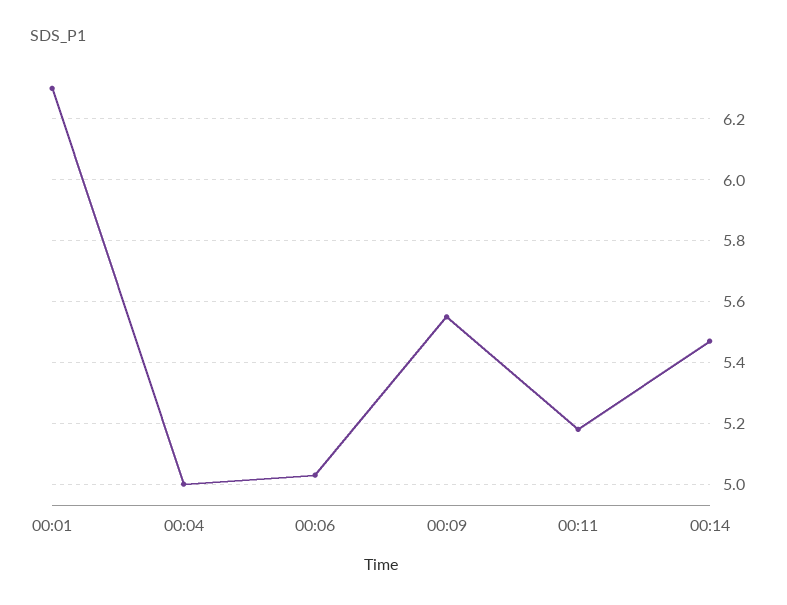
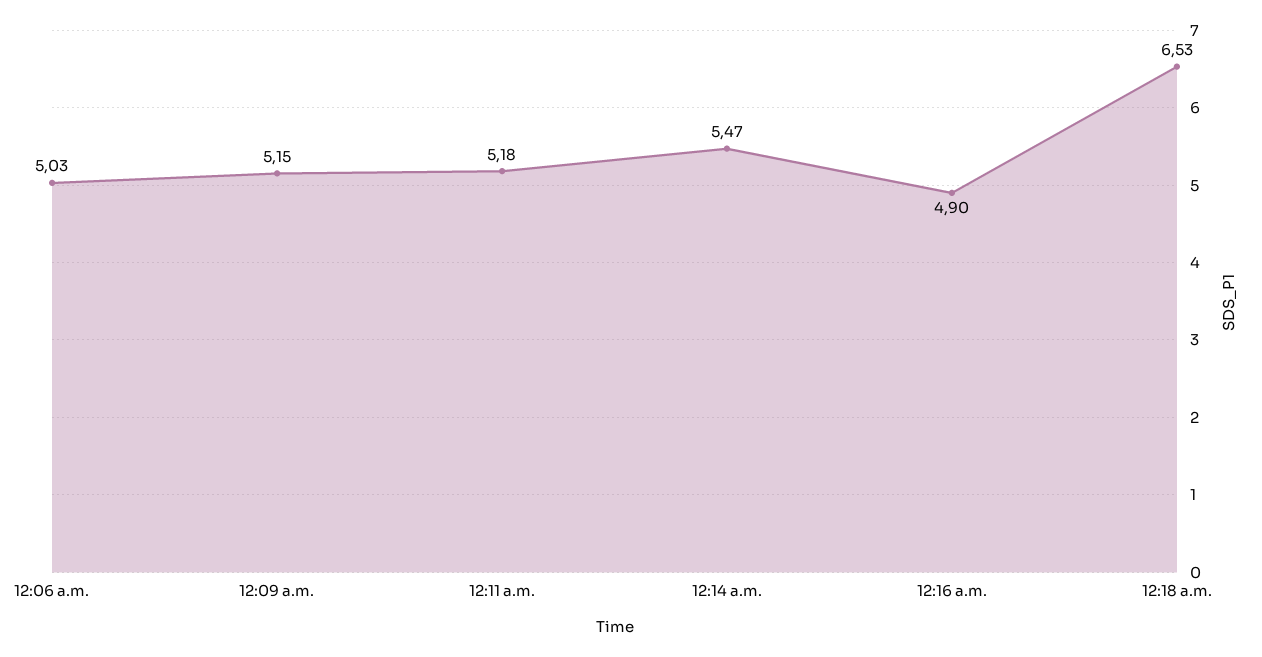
00:01: 6.3 -> none
00:04: 5 -> none
00:09: 5.55 -> 5.15
12:16 a.m.: none -> 4.9
12:18 a.m.: none -> 6.53

